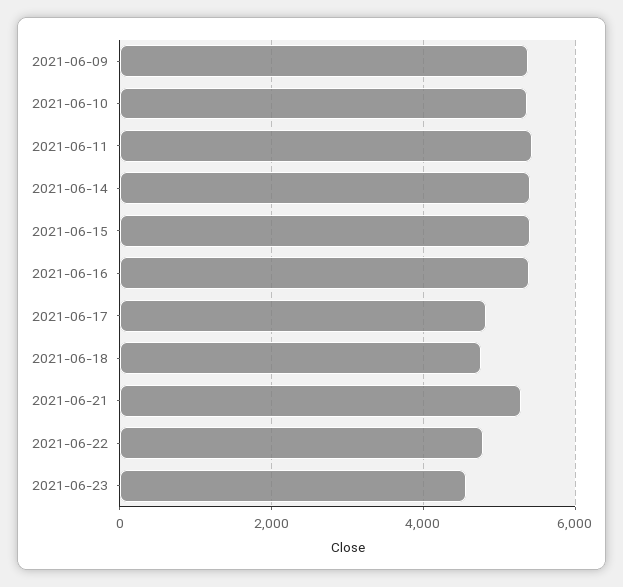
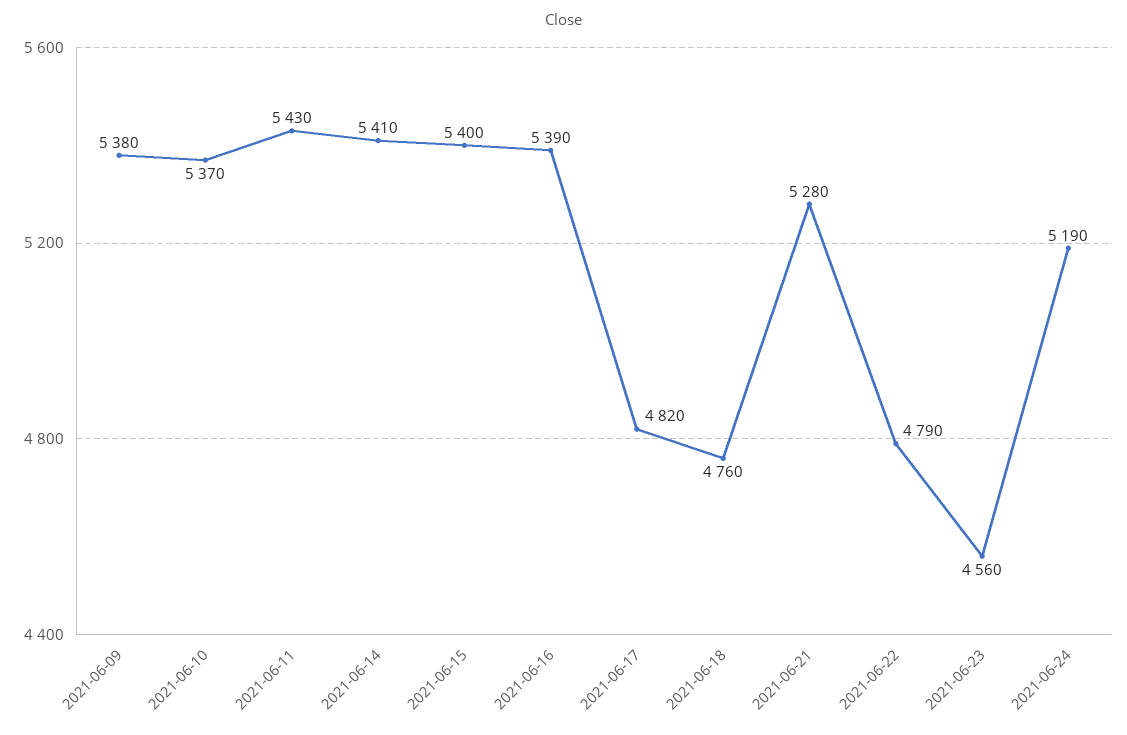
2021-06-24: none -> 5190

